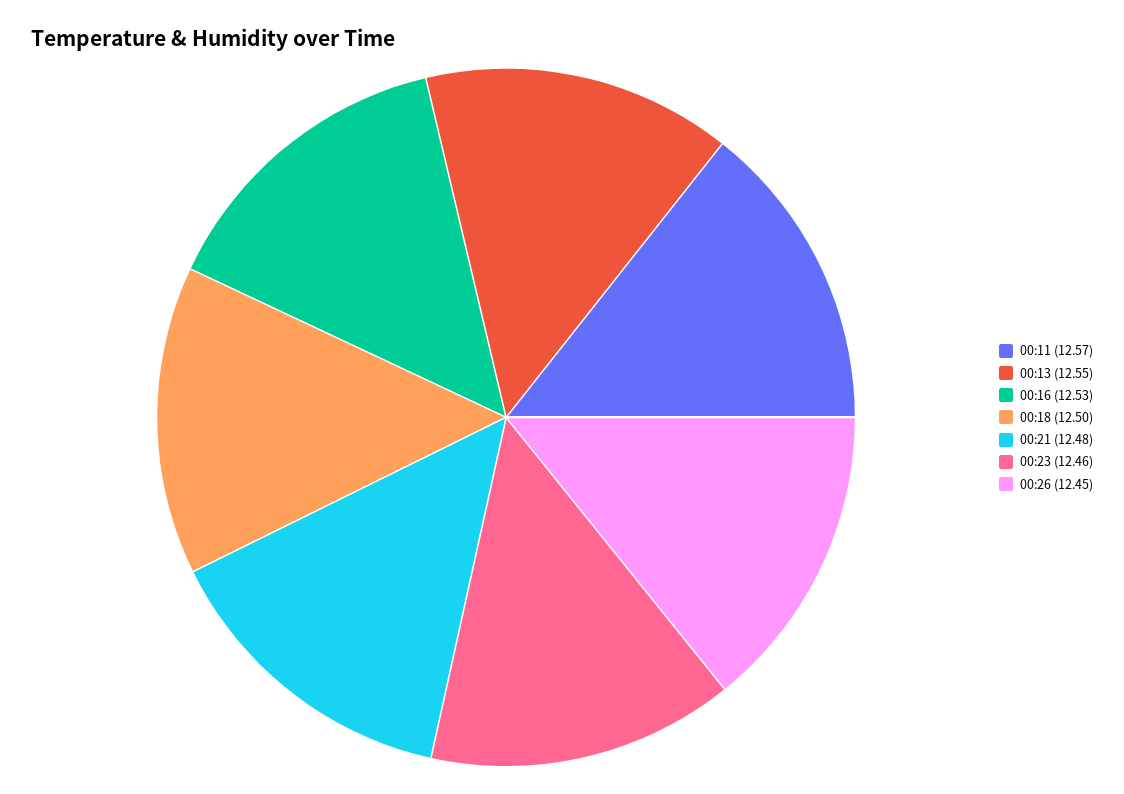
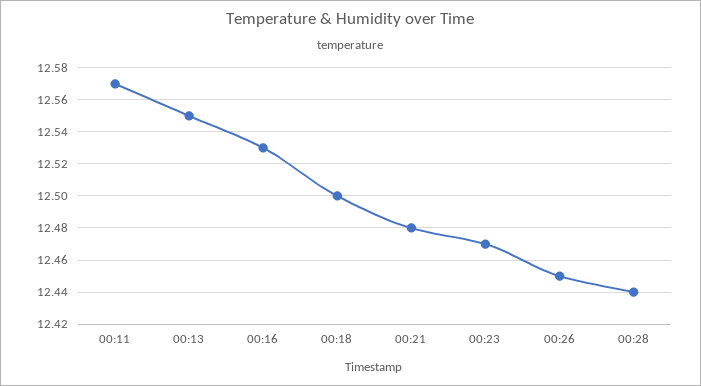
00:23: 12.46 -> 12.47
00:28: none -> 12.44

